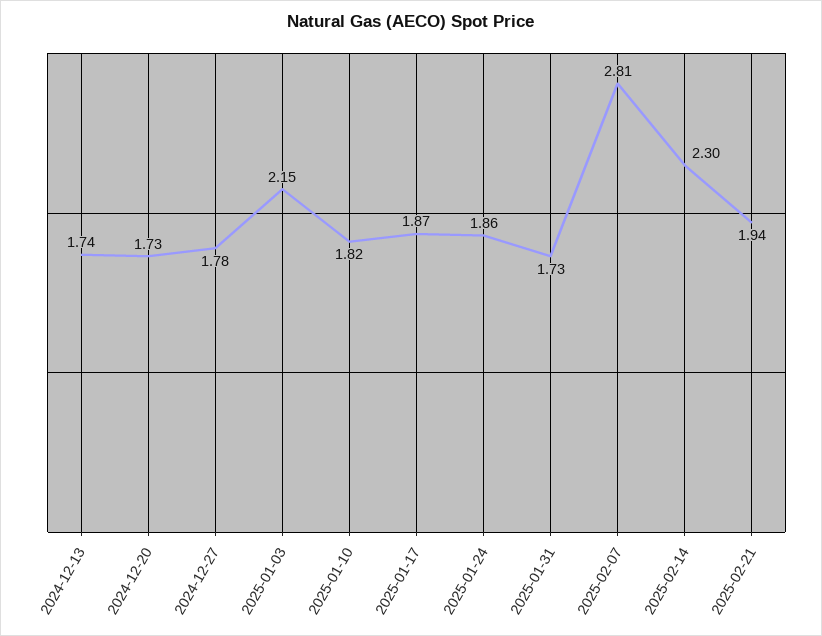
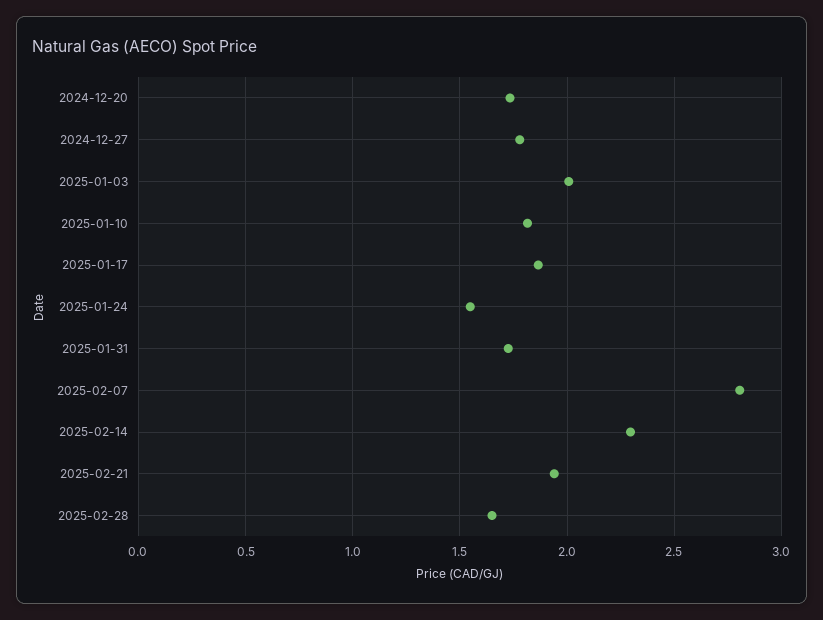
2024-12-13: 1.74 -> none
2025-01-03: 2.15 -> 2
2025-01-24: 1.86 -> 1.55
2025-02-28: none -> 1.65

